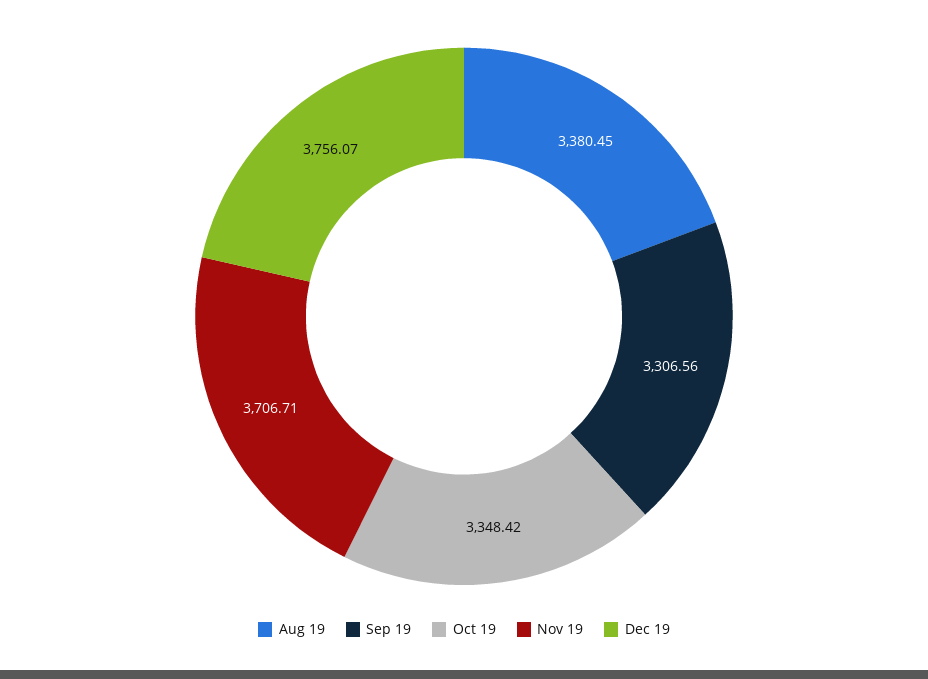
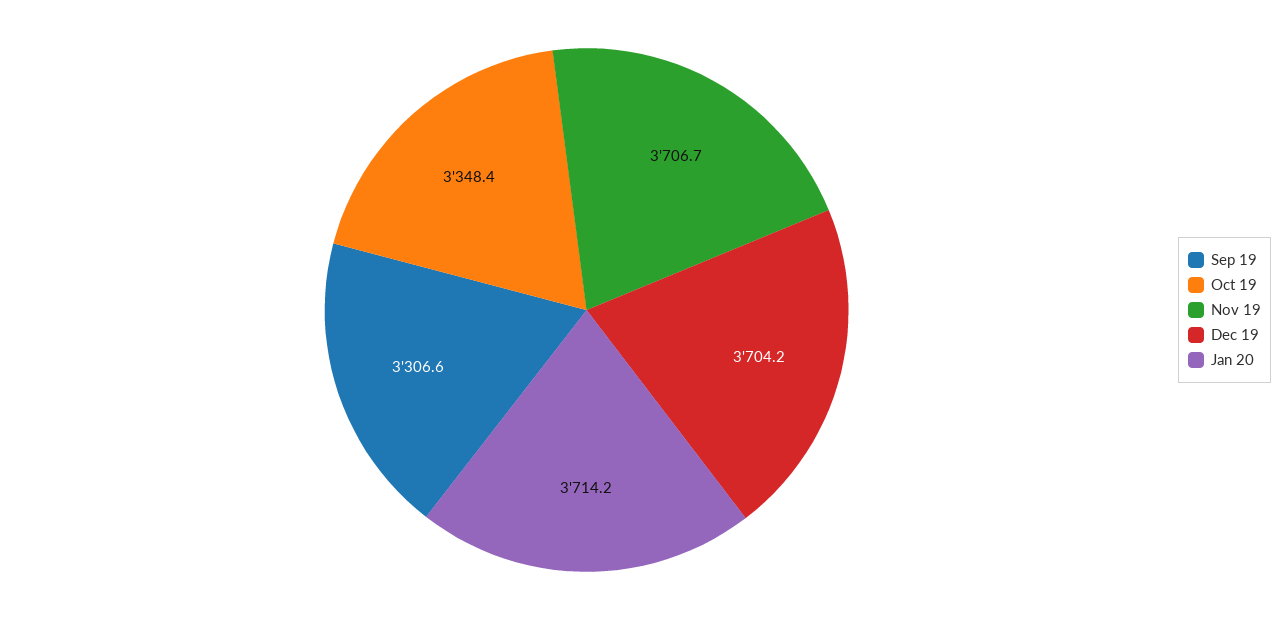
Aug 19: 3380.45 -> none
Dec 19: 3756.07 -> 3704.2
Jan 20: none -> 3714.2

